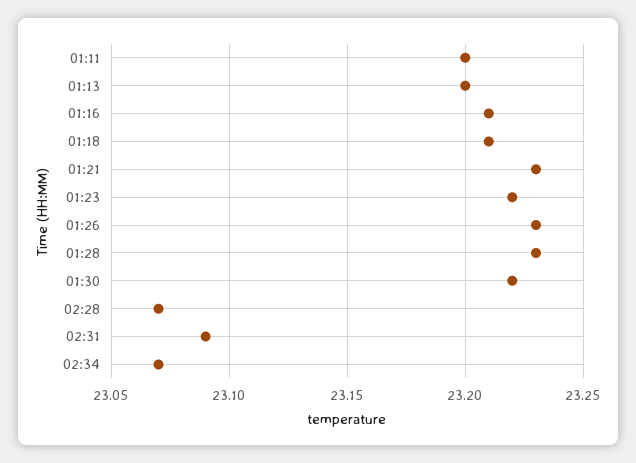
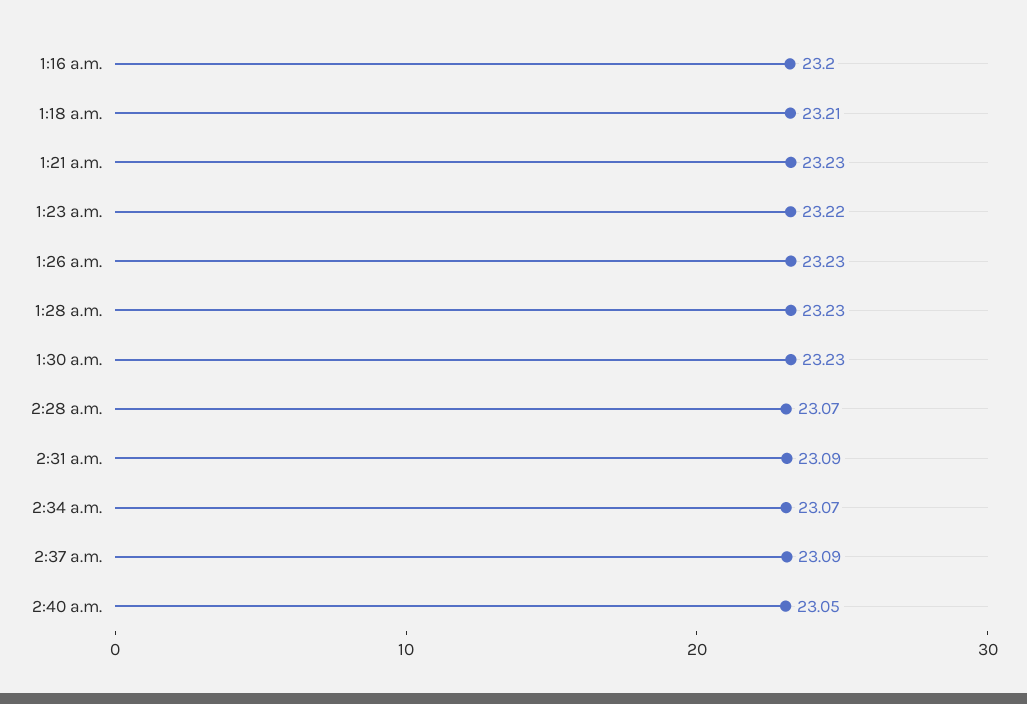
01:11: 23.2 -> none
01:13: 23.2 -> none
01:16: 23.21 -> 23.2
01:30: 23.22 -> 23.23
2:37 a.m.: none -> 23.09
2:40 a.m.: none -> 23.05

